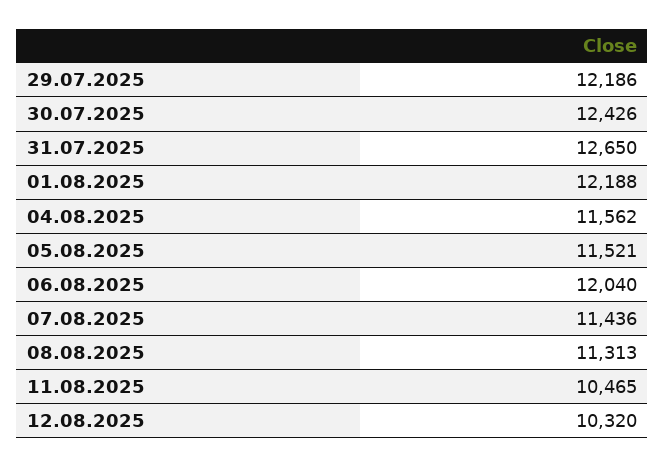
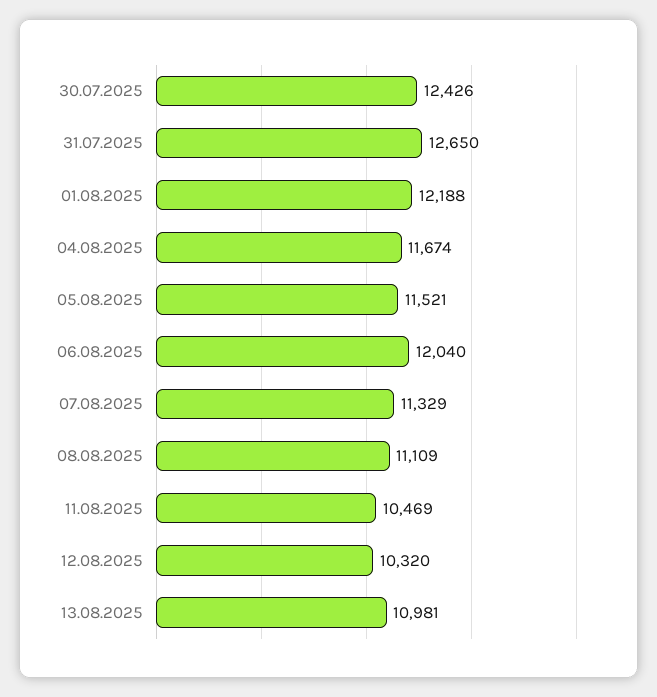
29.07.2025: 12186 -> none
04.08.2025: 11562 -> 11674
07.08.2025: 11436 -> 11329
08.08.2025: 11313 -> 11109
11.08.2025: 10465 -> 10469
13.08.2025: none -> 10981

